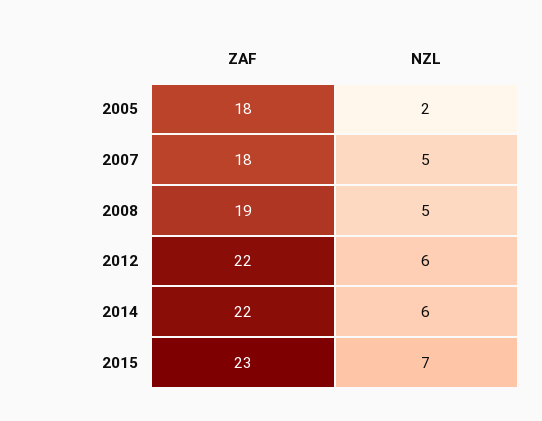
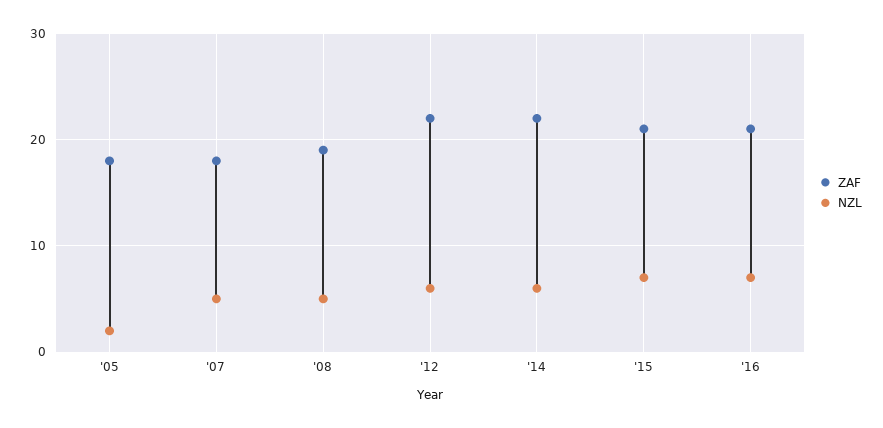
ZAF, 2015: 23 -> 21
ZAF, '16: none -> 21
NZL, '16: none -> 7

